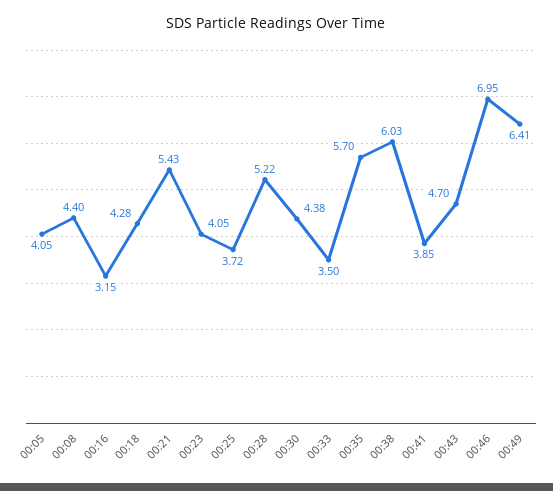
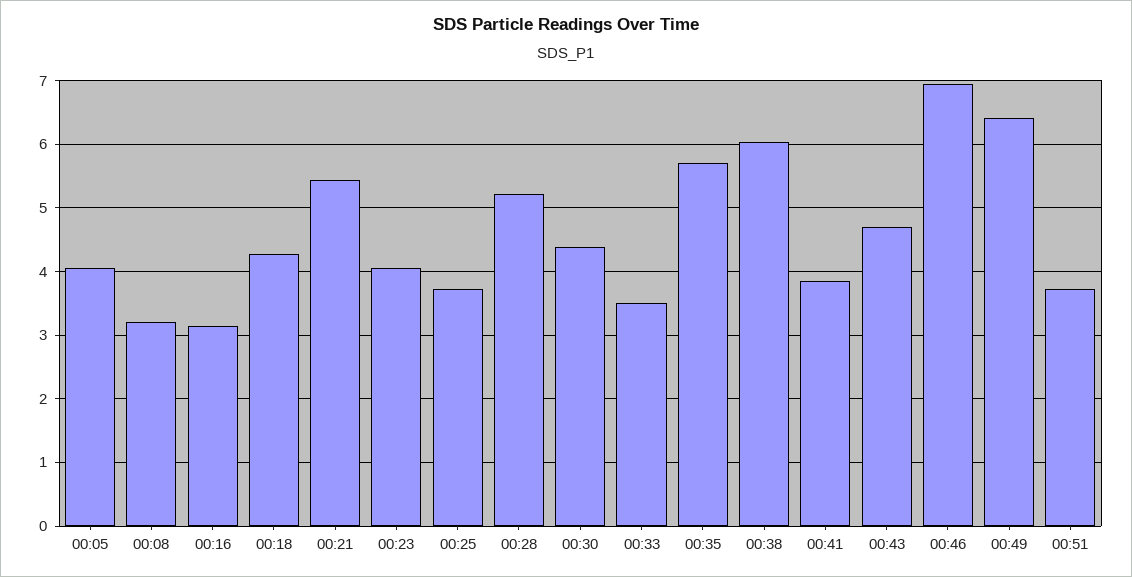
00:08: 4.4 -> 3.2
00:51: none -> 3.7

